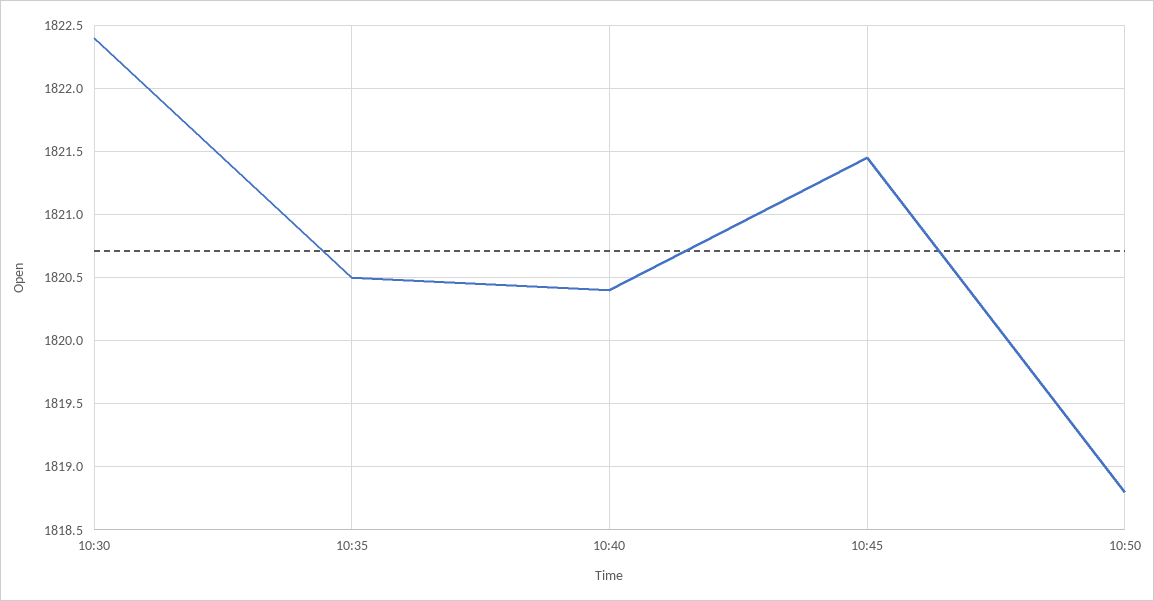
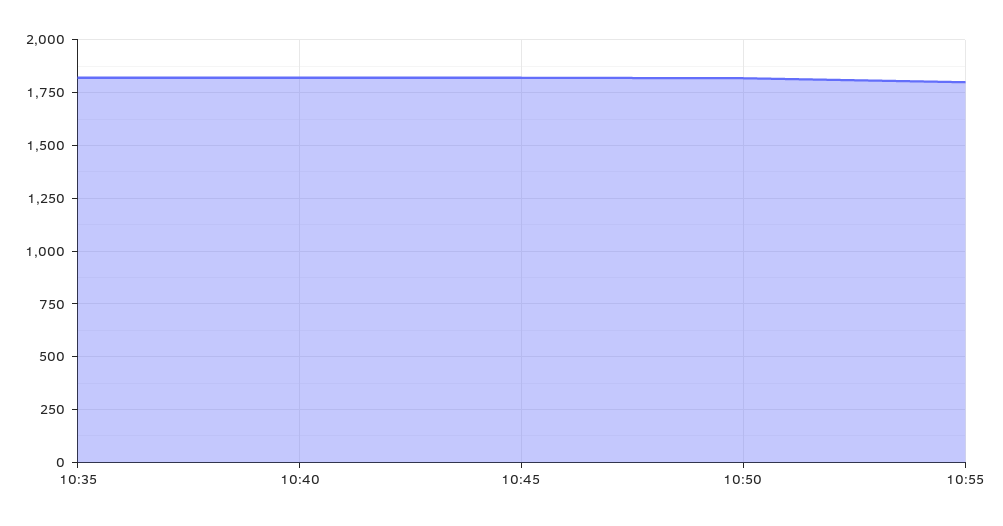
10:30: 1822.4 -> none
10:55: none -> 1800

